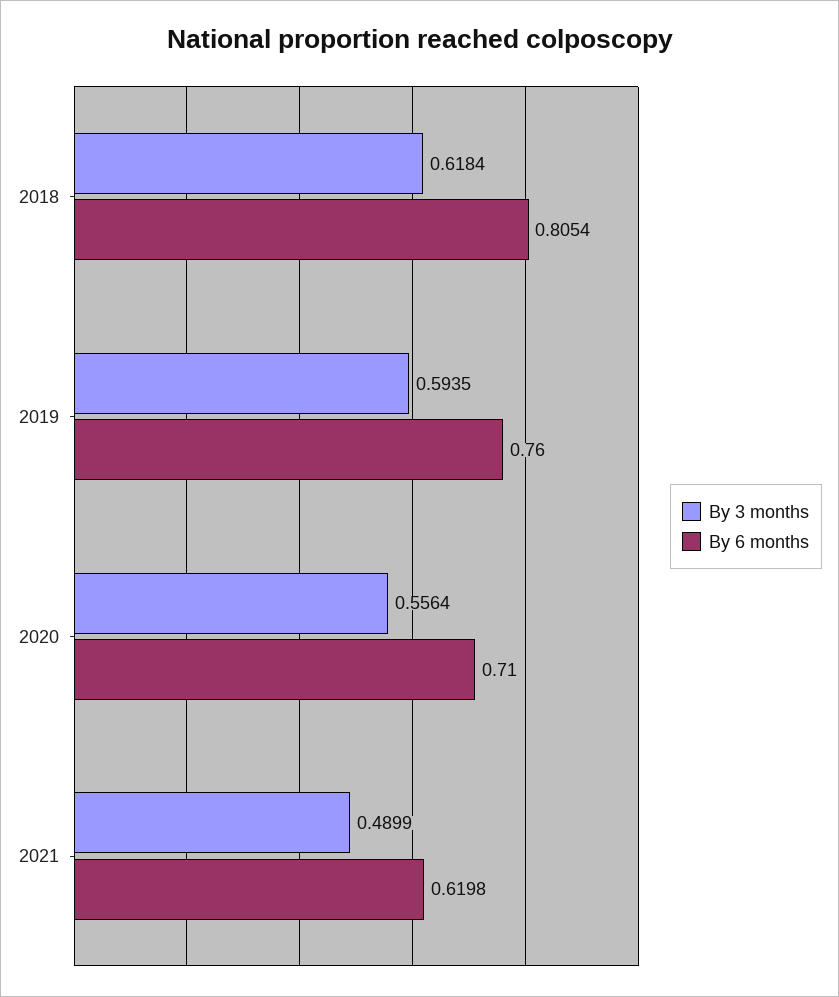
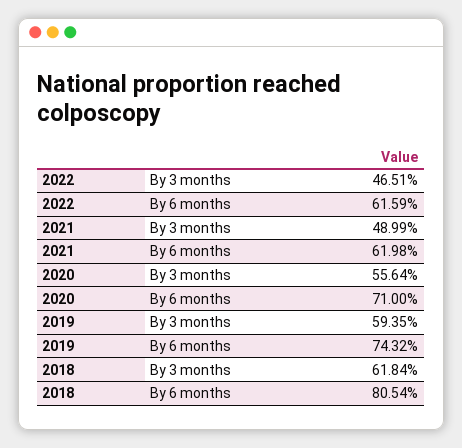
By 6 months, 2019: 0.76 -> 0.7432
By 3 months, 2022: none -> 0.4651
By 6 months, 2022: none -> 0.6159

